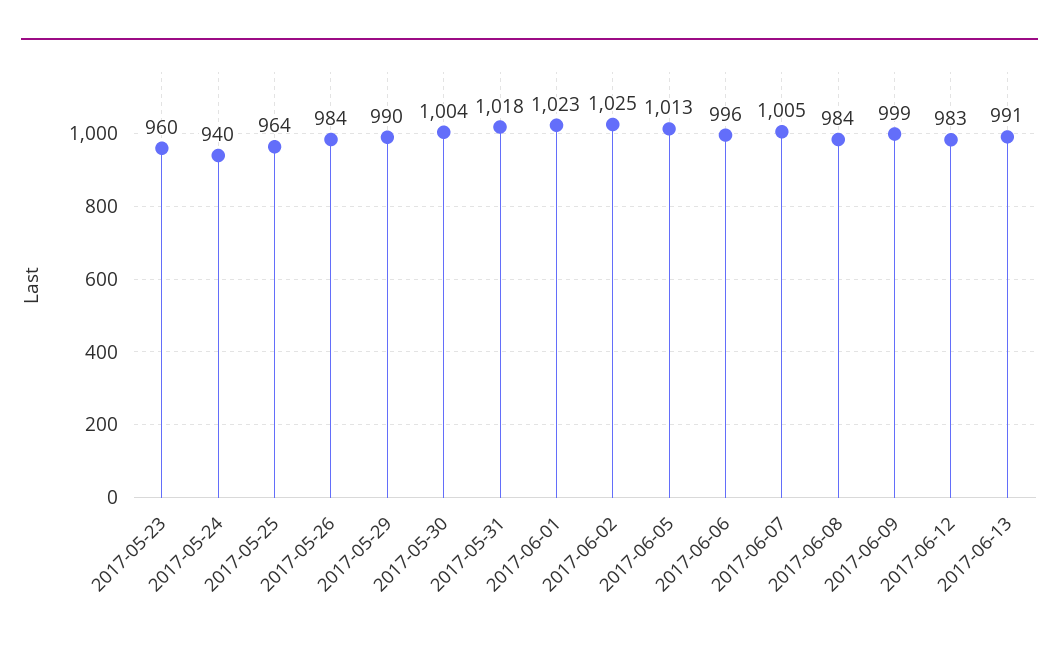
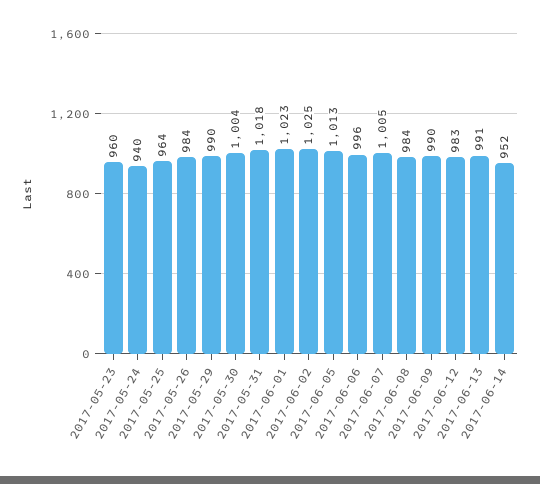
2017-06-09: 999 -> 990
2017-06-14: none -> 952

